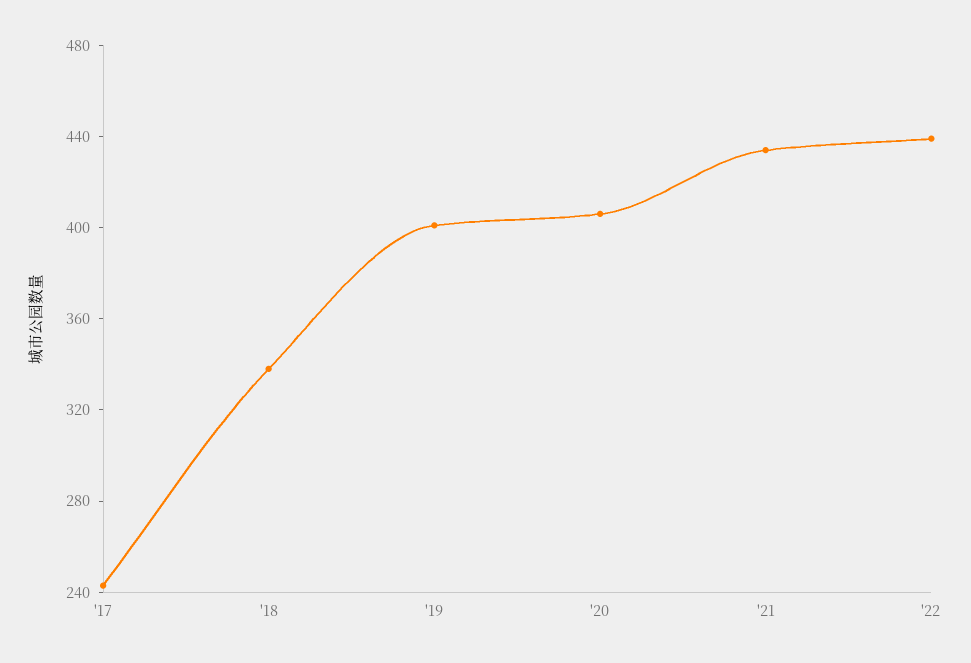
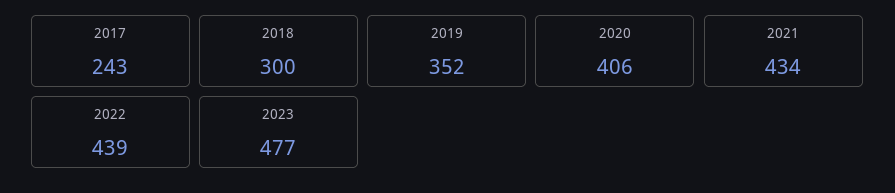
'18: 340 -> 300
'19: 400 -> 352
2023: none -> 477

